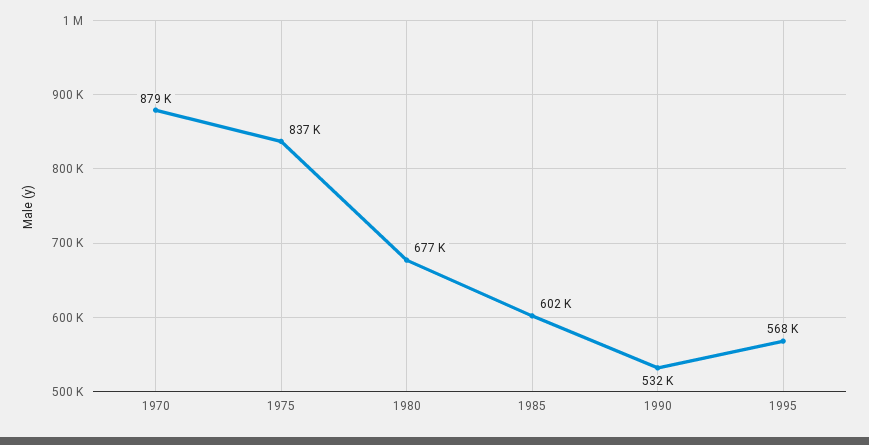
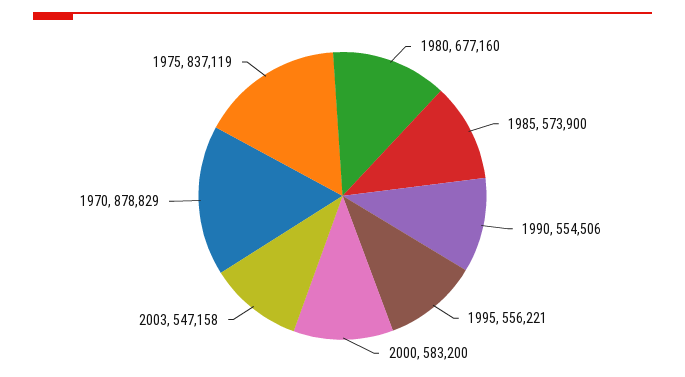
1985: 602000 -> 573900
1990: 532000 -> 554506
1995: 568000 -> 556221
2000: none -> 583200
2003: none -> 547158

